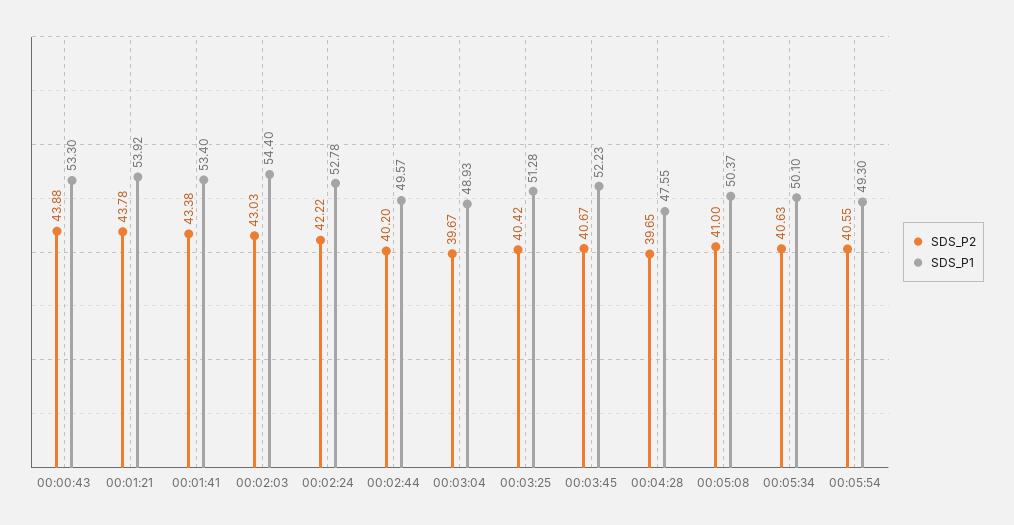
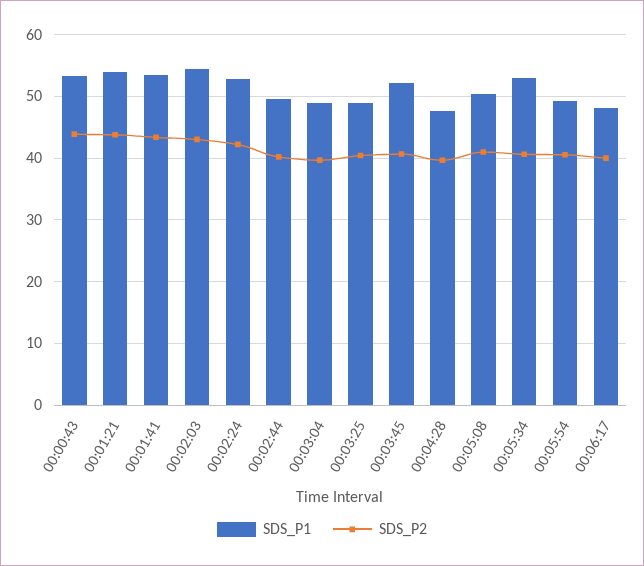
SDS_P1, 00:03:25: 51.28 -> 49
SDS_P1, 00:05:34: 50.1 -> 53
SDS_P1, 00:06:17: none -> 48
SDS_P2, 00:06:17: none -> 40

